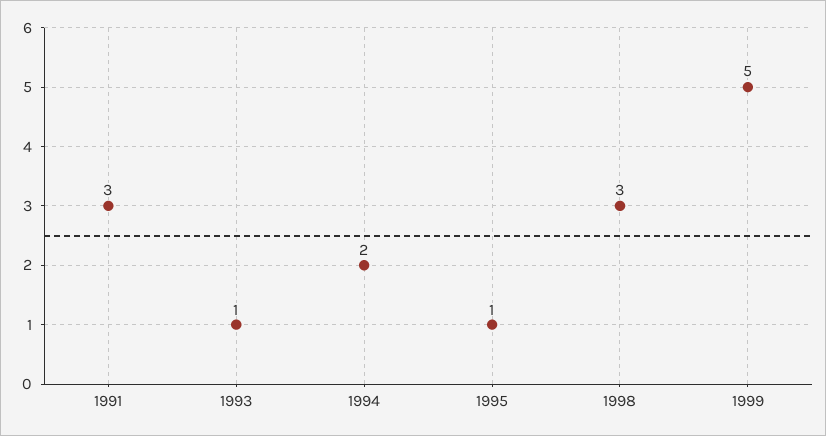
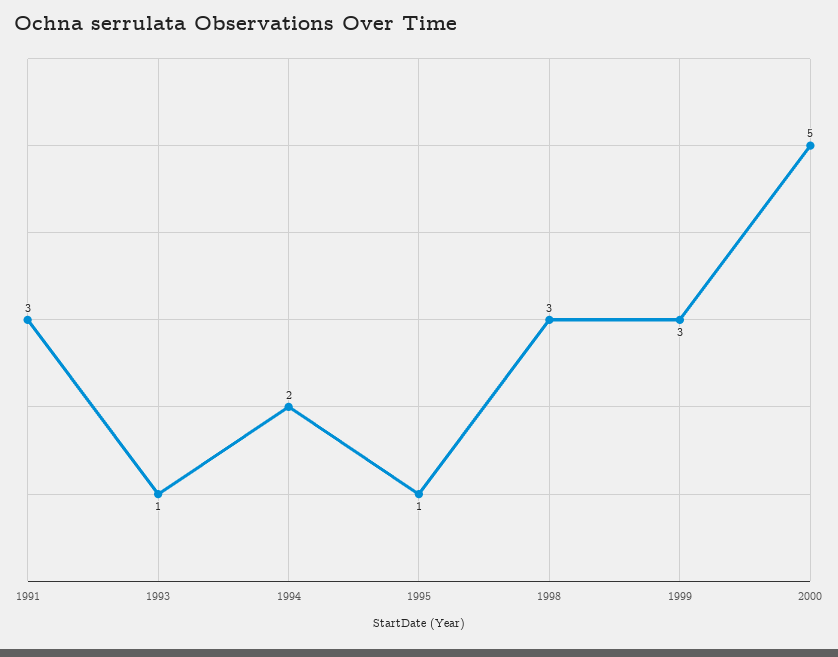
1999: 5 -> 3
2000: none -> 5

